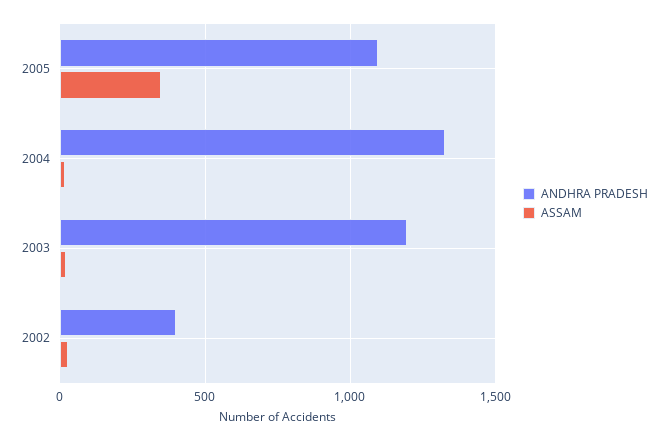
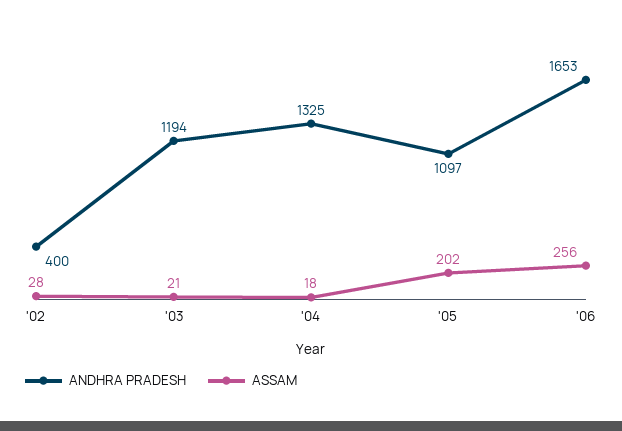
ASSAM, 2005: 350 -> 202
ANDHRA PRADESH, '06: none -> 1653
ASSAM, '06: none -> 256

